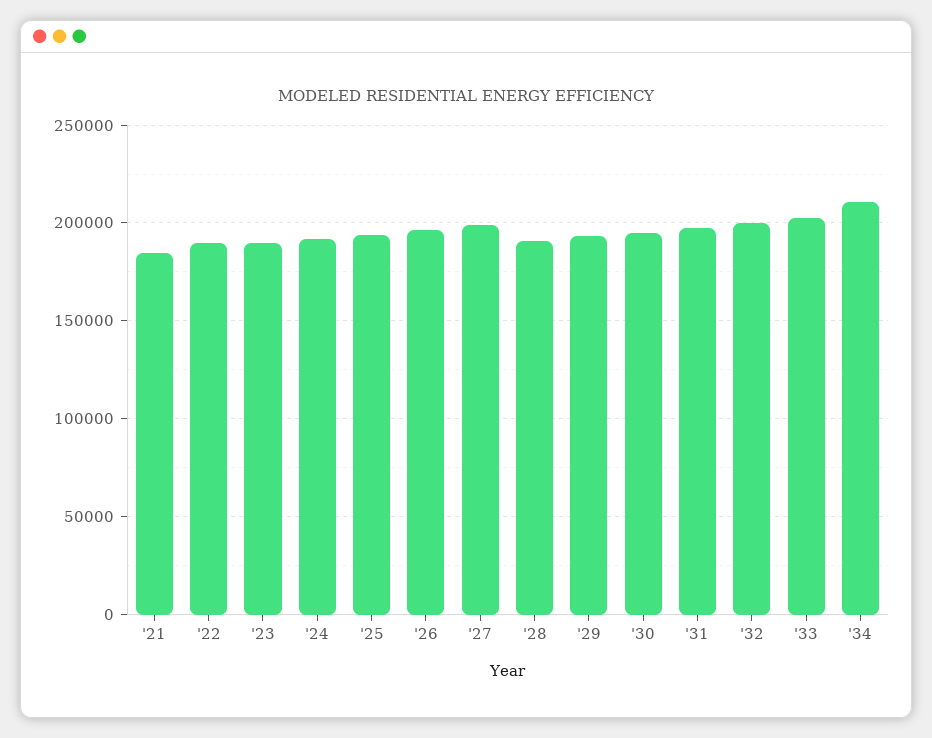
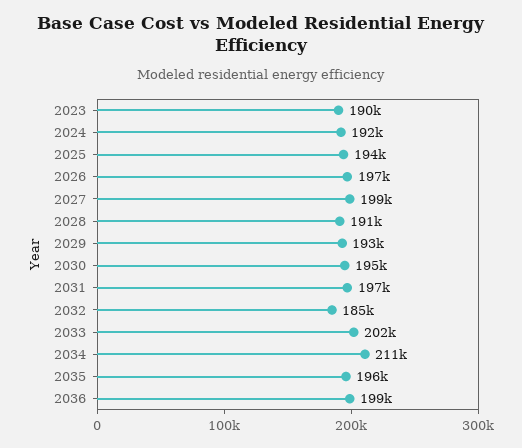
'21: 185000 -> none
'22: 190000 -> none
'32: 200000 -> 185000
2035: none -> 196000
2036: none -> 199000

